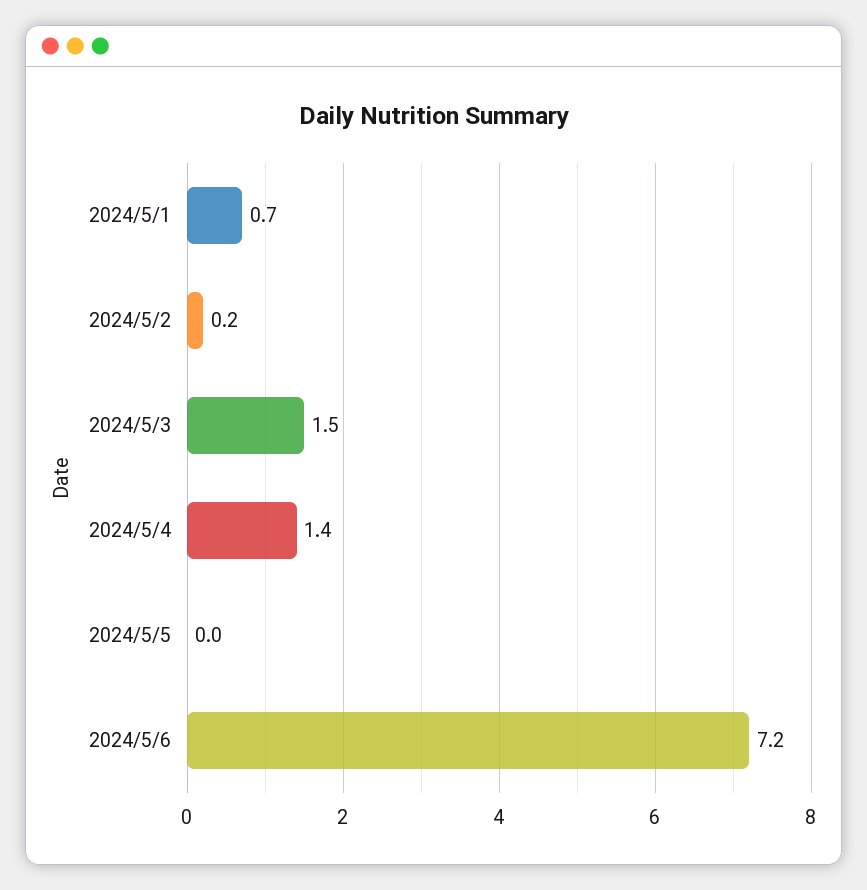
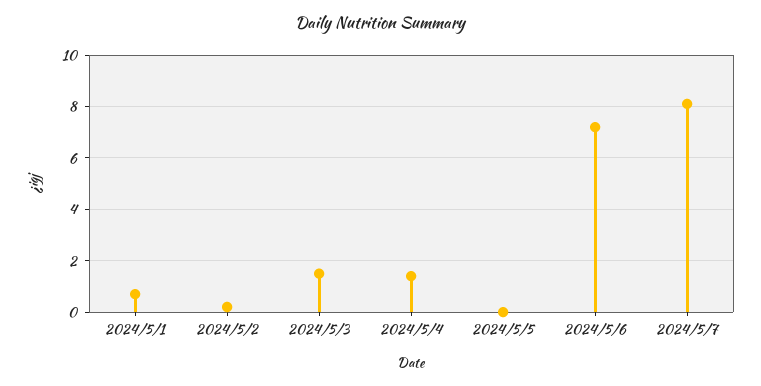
2024/5/7: none -> 8

